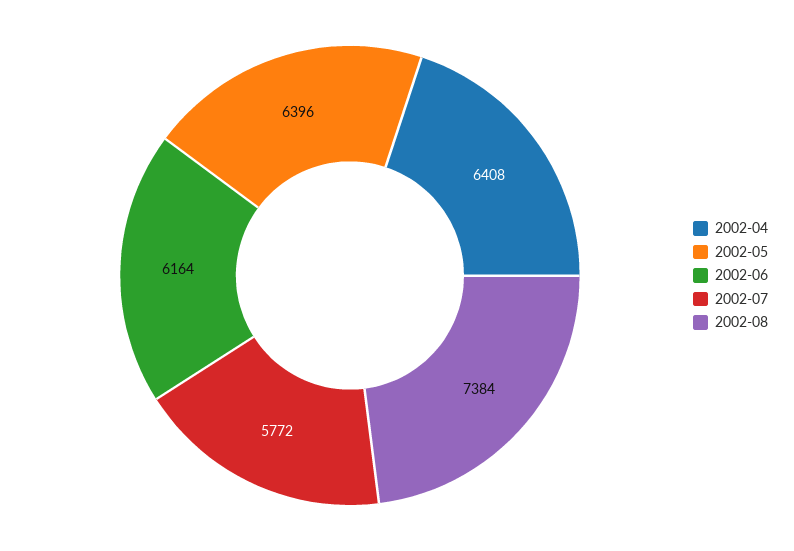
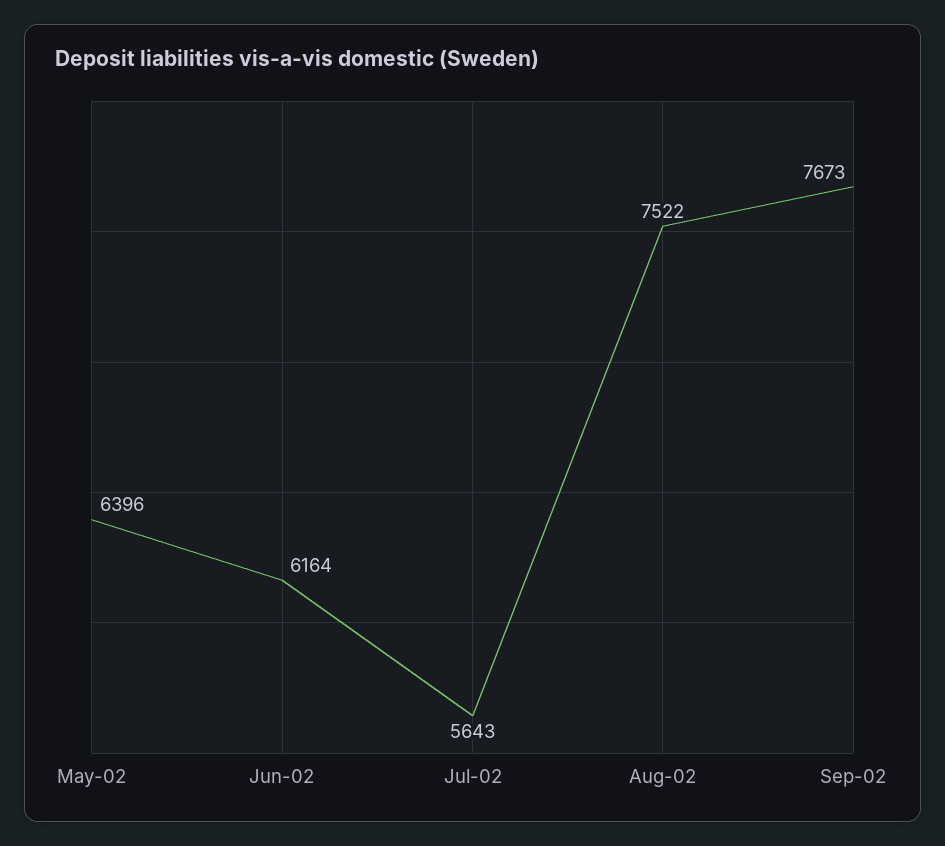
2002-04: 6408 -> none
2002-07: 5772 -> 5643
2002-08: 7384 -> 7522
Sep-02: none -> 7673

